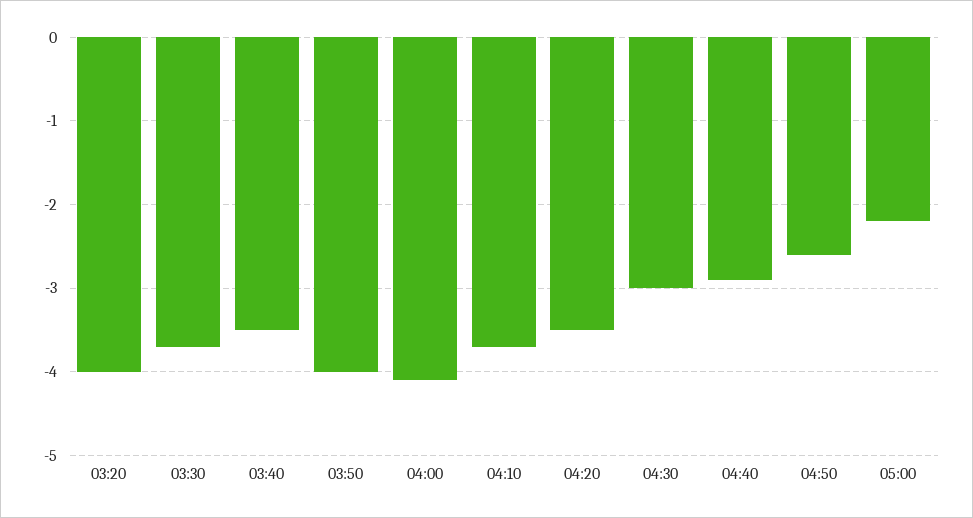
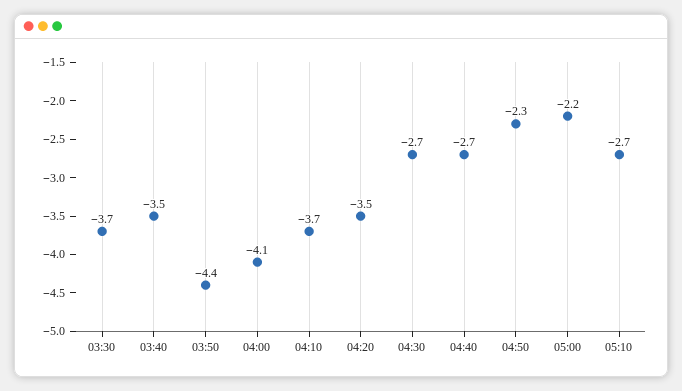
03:20: -4 -> none
03:50: -4 -> -4.4
04:30: -3 -> -2.7
04:40: -2.9 -> -2.7
04:50: -2.6 -> -2.3
05:10: none -> -2.7

